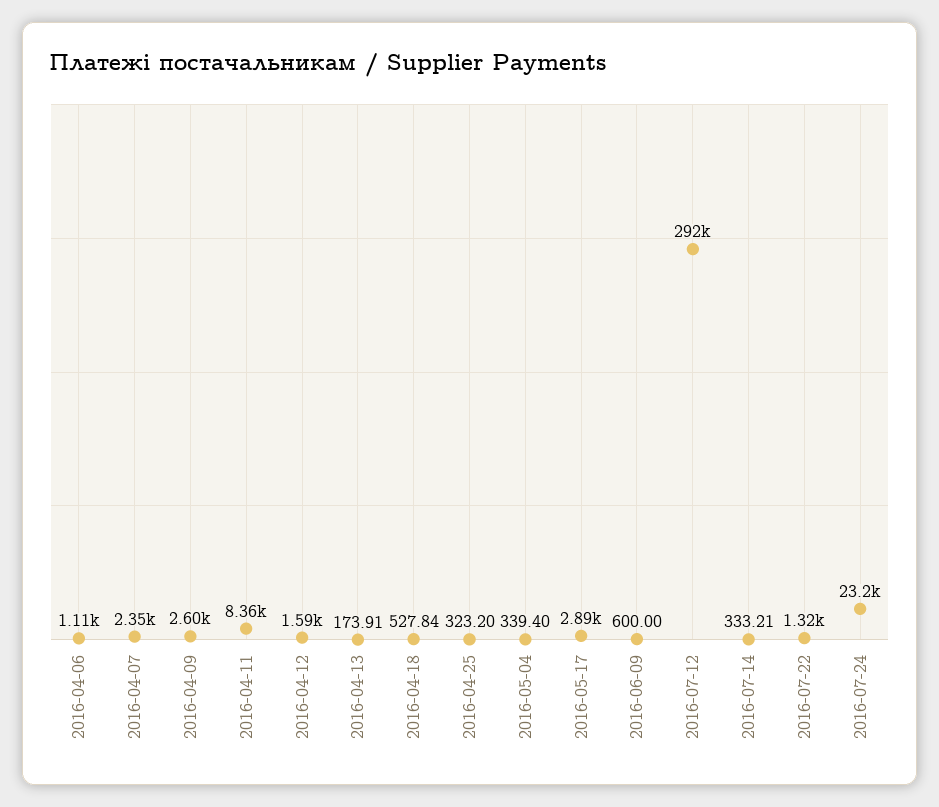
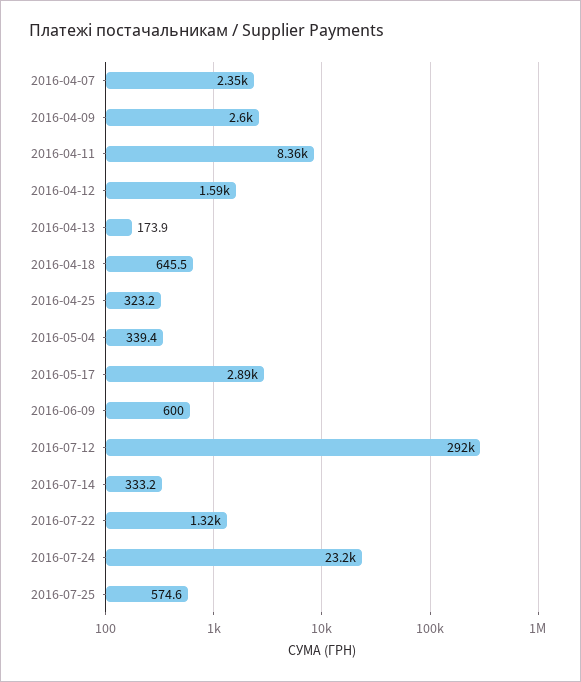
2016-04-06: 1110 -> none
2016-04-18: 527.84 -> 645.5
2016-07-25: none -> 574.6

